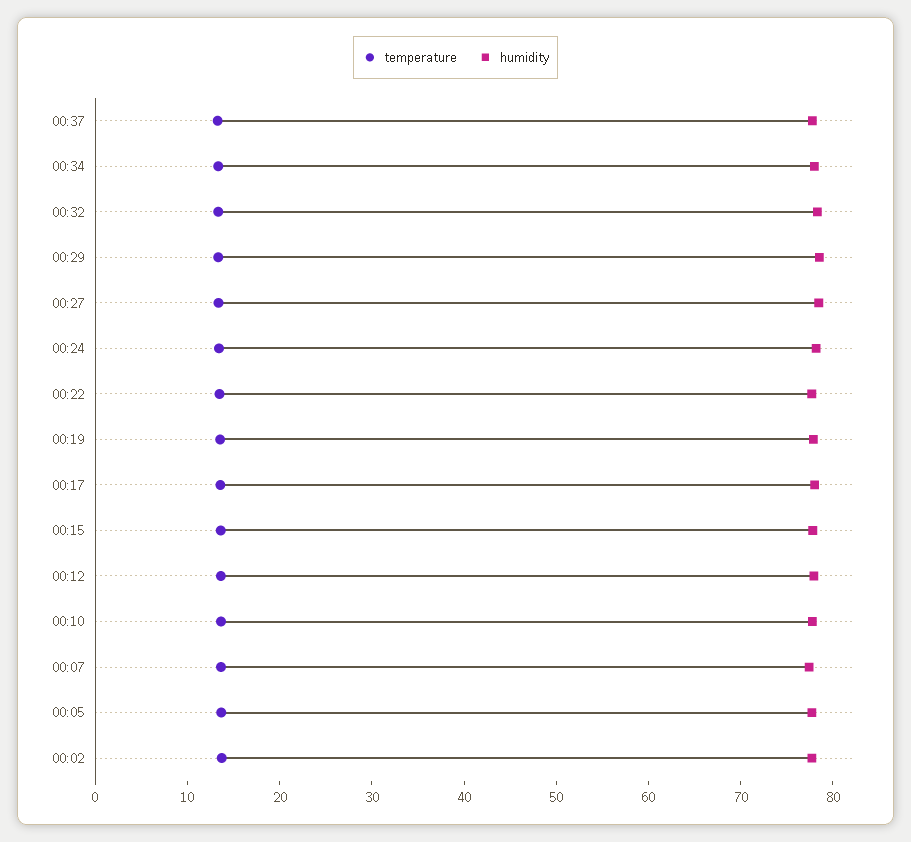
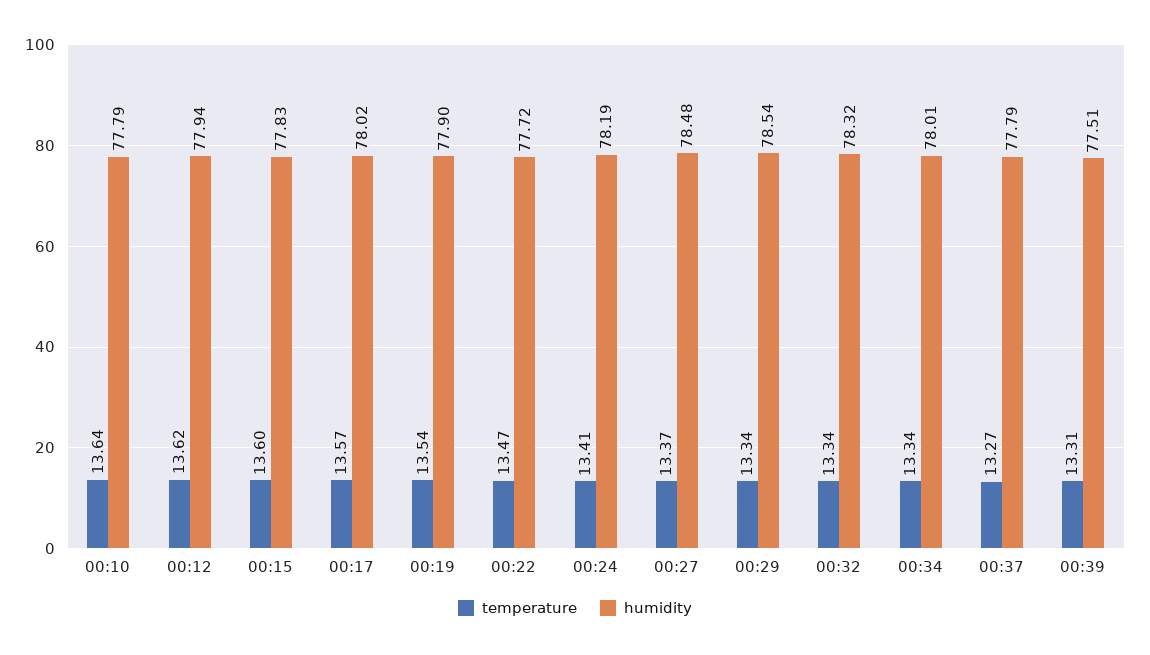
temperature, 00:07: 14 -> none
humidity, 00:07: 78 -> none
temperature, 00:05: 14 -> none
humidity, 00:05: 78 -> none
temperature, 00:02: 14 -> none
humidity, 00:02: 78 -> none
temperature, 00:39: none -> 13.31
humidity, 00:39: none -> 77.51

